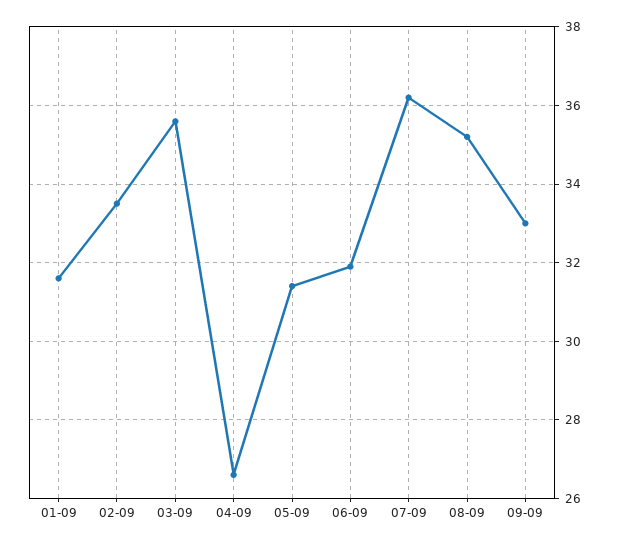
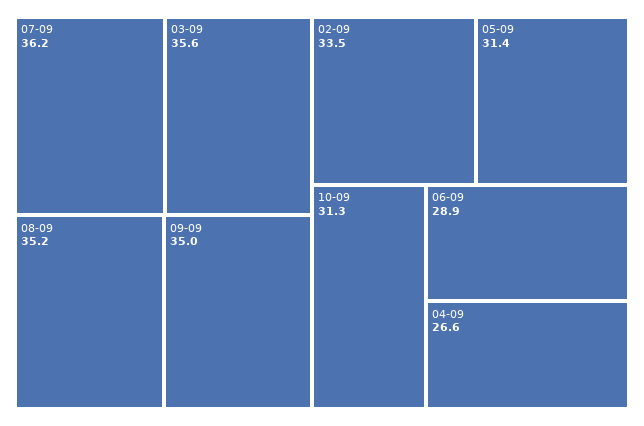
01-09: 31.5 -> none
06-09: 32 -> 28.9
09-09: 33 -> 35
10-09: none -> 31.3

